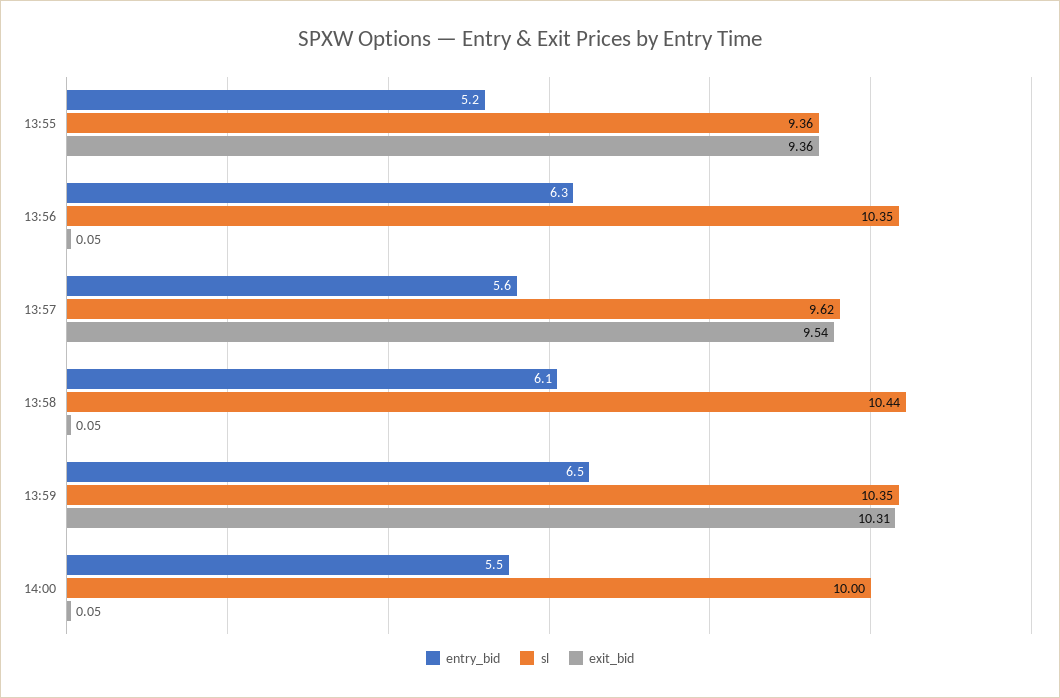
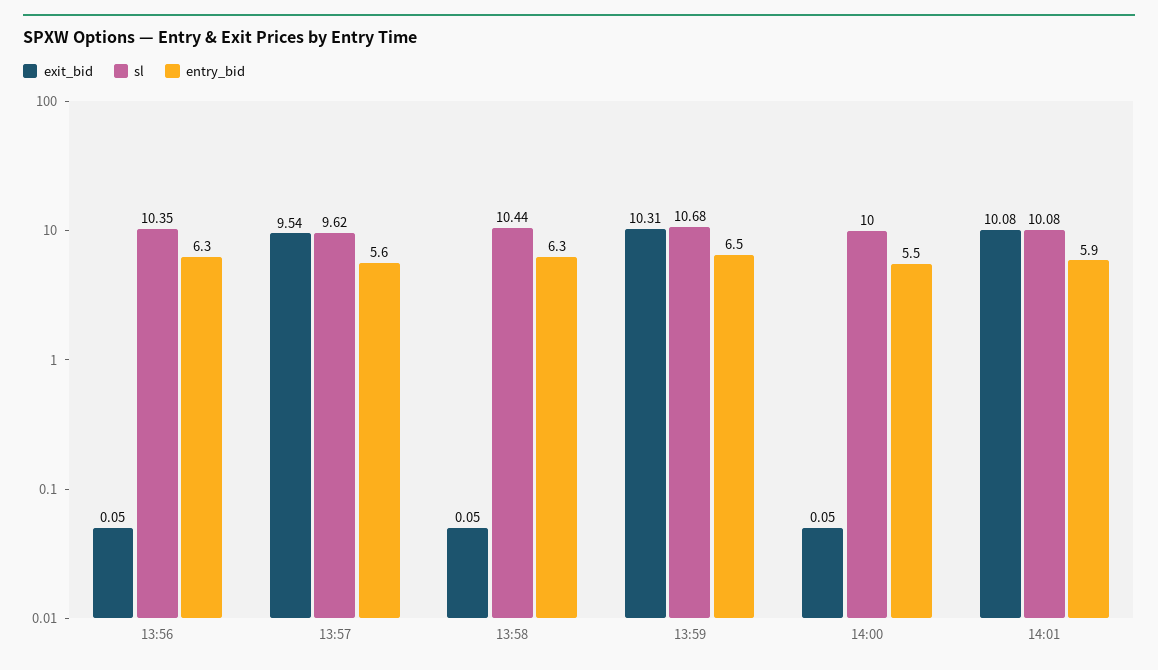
entry_bid, 13:55: 5.2 -> none
sl, 13:55: 9.36 -> none
exit_bid, 13:55: 9.36 -> none
entry_bid, 13:58: 6.1 -> 6.3
sl, 13:59: 10.35 -> 10.68
exit_bid, 14:01: none -> 10.08
sl, 14:01: none -> 10.08
entry_bid, 14:01: none -> 5.9

